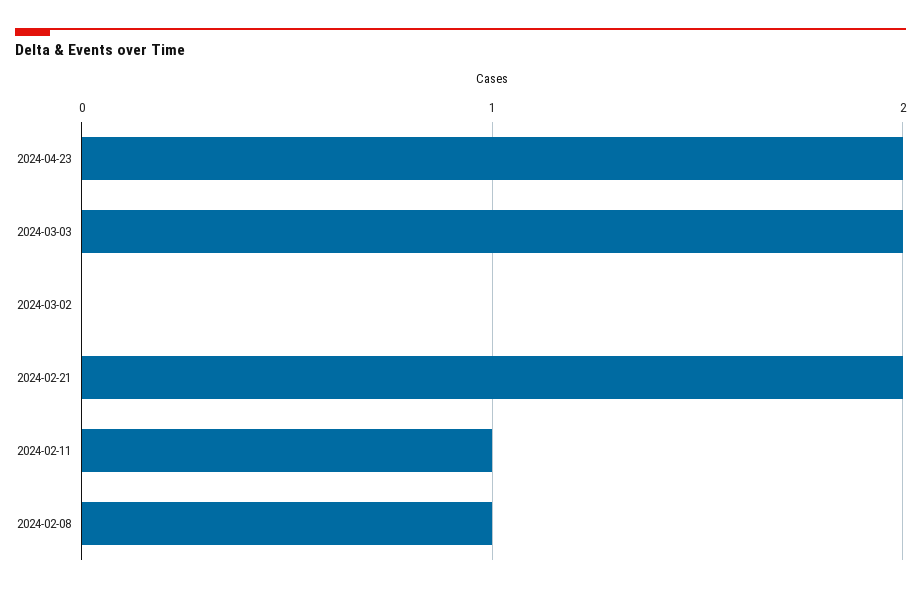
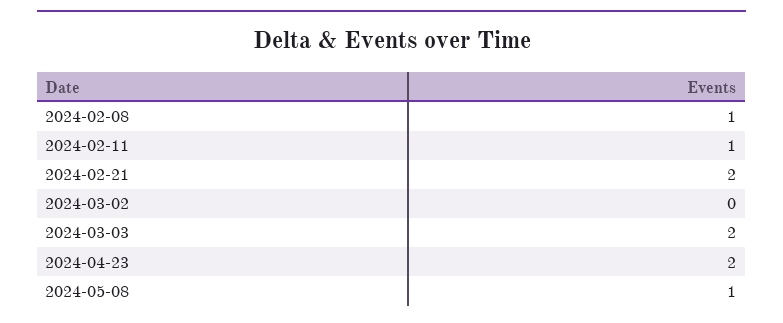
2024-05-08: none -> 1

